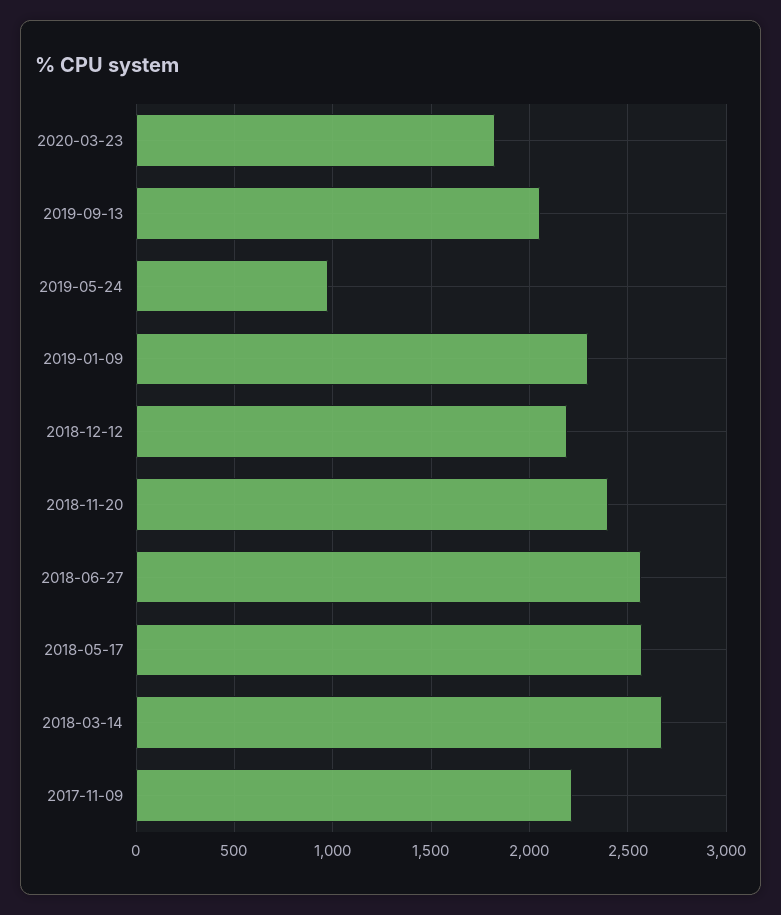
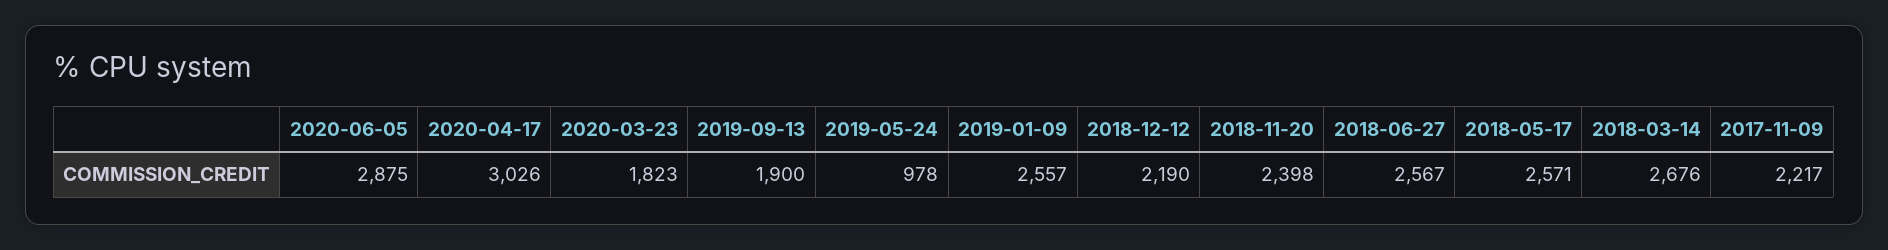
2019-09-13: 2050 -> 1900
2019-01-09: 2300 -> 2557
2020-06-05: none -> 2875
2020-04-17: none -> 3026

